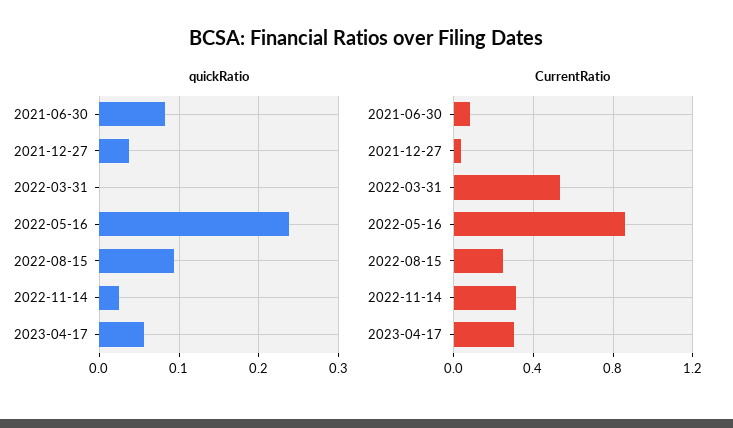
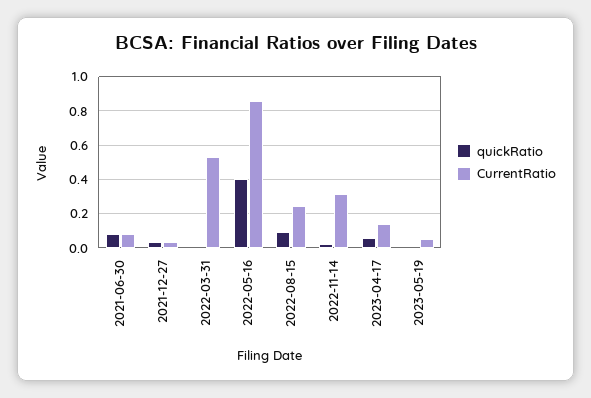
quickRatio, 2022-05-16: 0.24 -> 0.4
CurrentRatio, 2023-04-17: 0.3 -> 0.15
quickRatio, 2023-05-19: none -> 0
CurrentRatio, 2023-05-19: none -> 0.05

